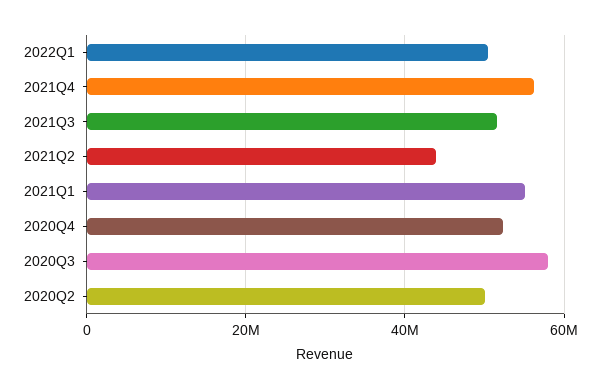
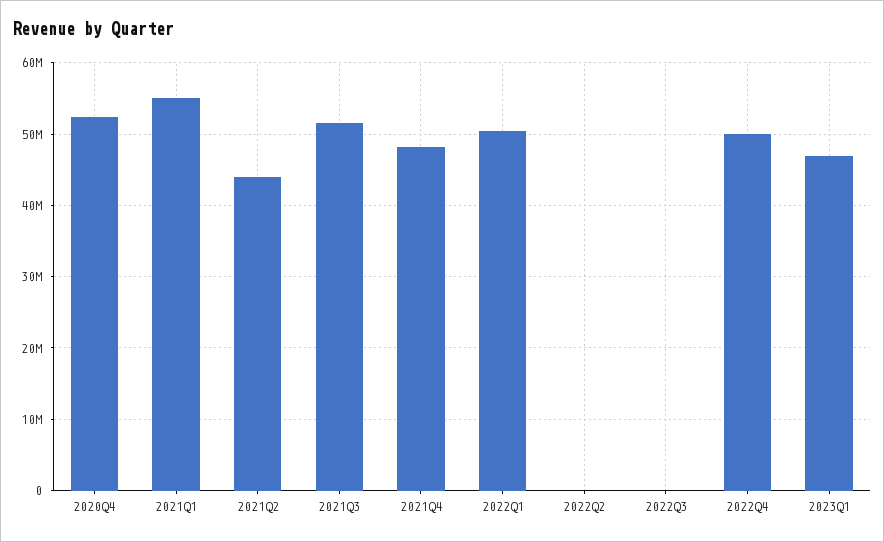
2021Q4: 56000000 -> 48000000
2020Q3: 58000000 -> none
2020Q2: 50000000 -> none
2022Q2: none -> 0
2022Q3: none -> 0
2022Q4: none -> 50000000
2023Q1: none -> 47000000

